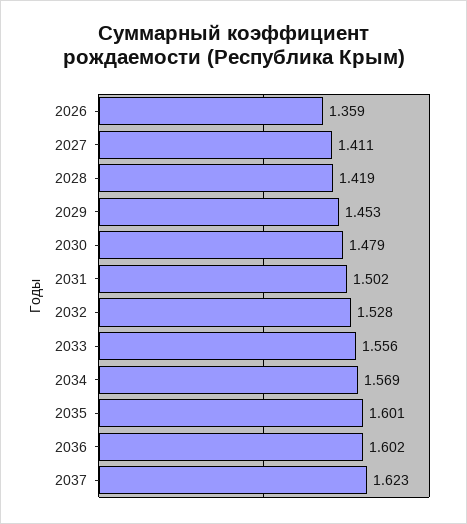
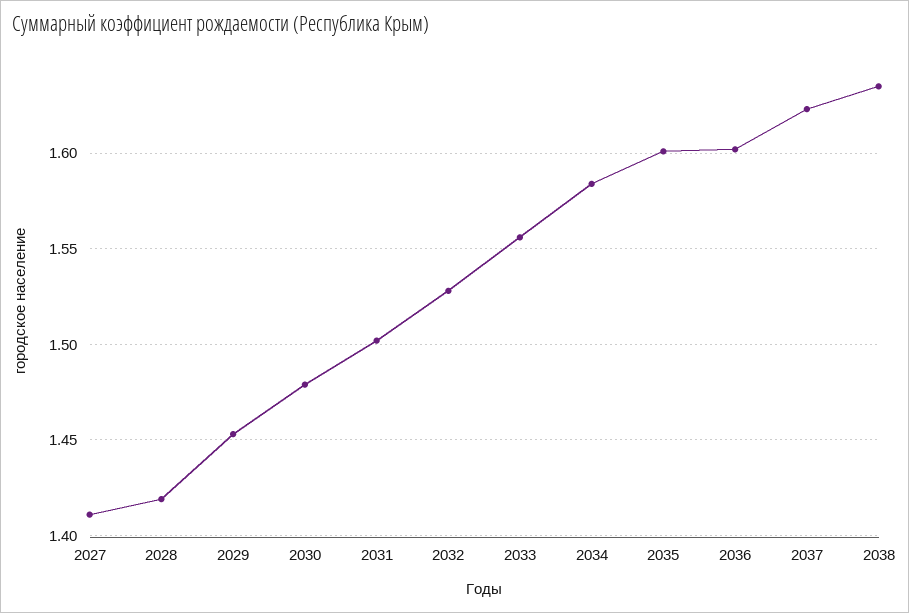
2026: 1.359 -> none
2034: 1.569 -> 1.585
2038: none -> 1.635

